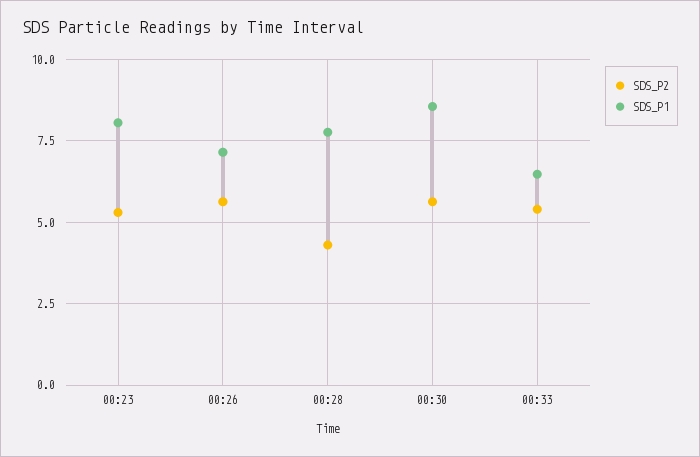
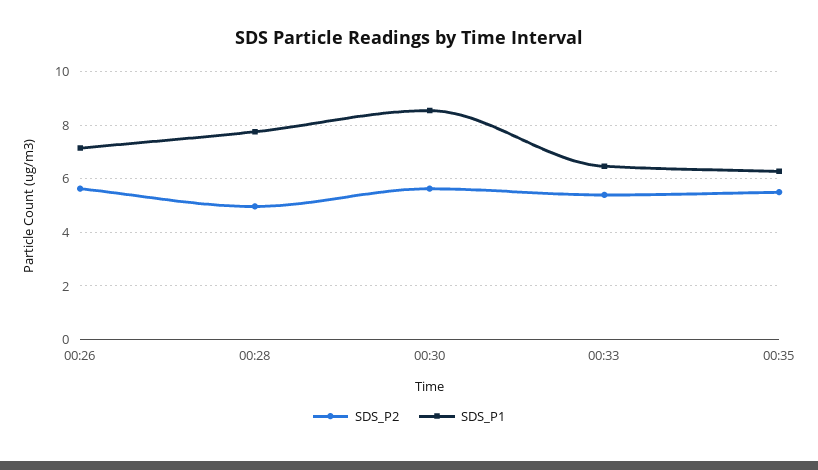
SDS_P2, 00:23: 5.25 -> none
SDS_P1, 00:23: 8 -> none
SDS_P2, 00:28: 4.25 -> 5
SDS_P2, 00:35: none -> 5.5
SDS_P1, 00:35: none -> 6.25

